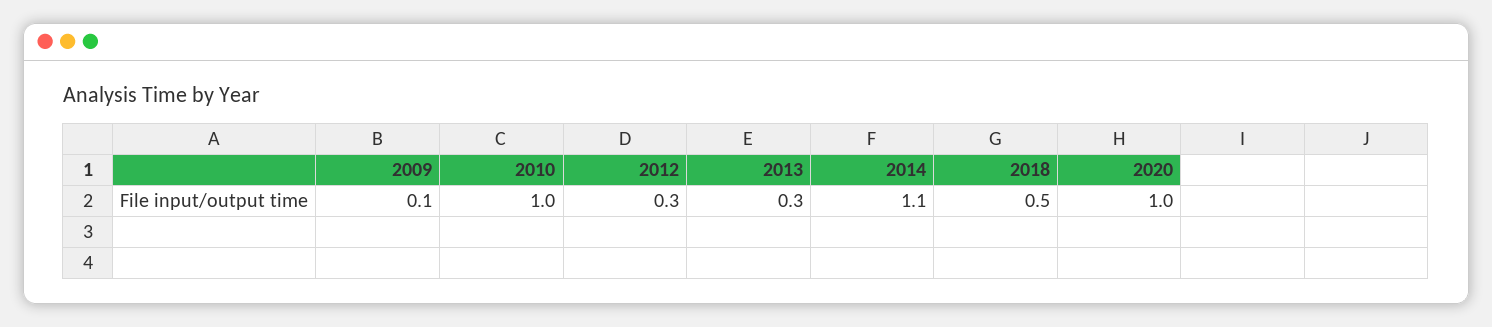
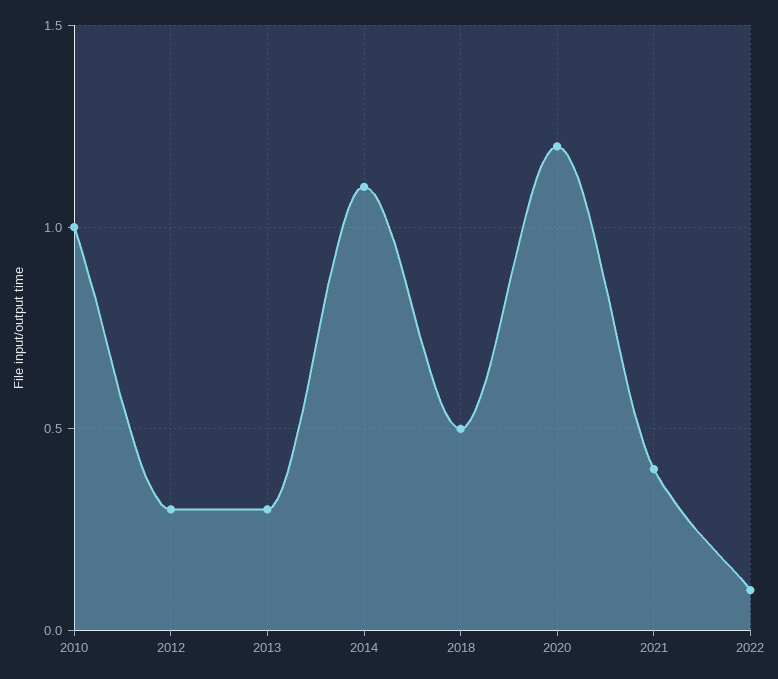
2009: 0.1 -> none
2020: 1 -> 1.2
2021: none -> 0.4
2022: none -> 0.1

